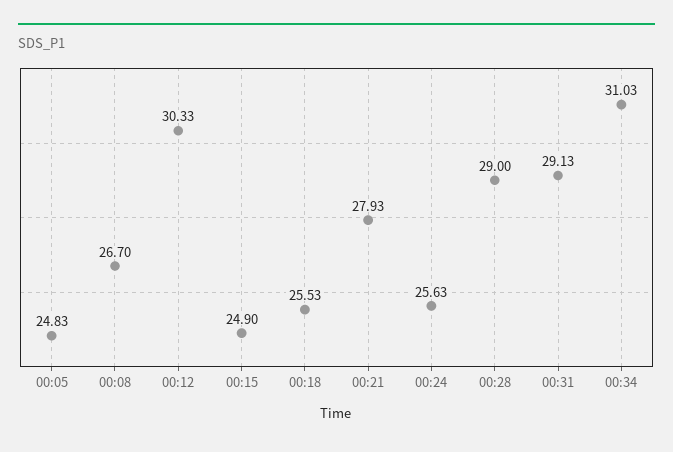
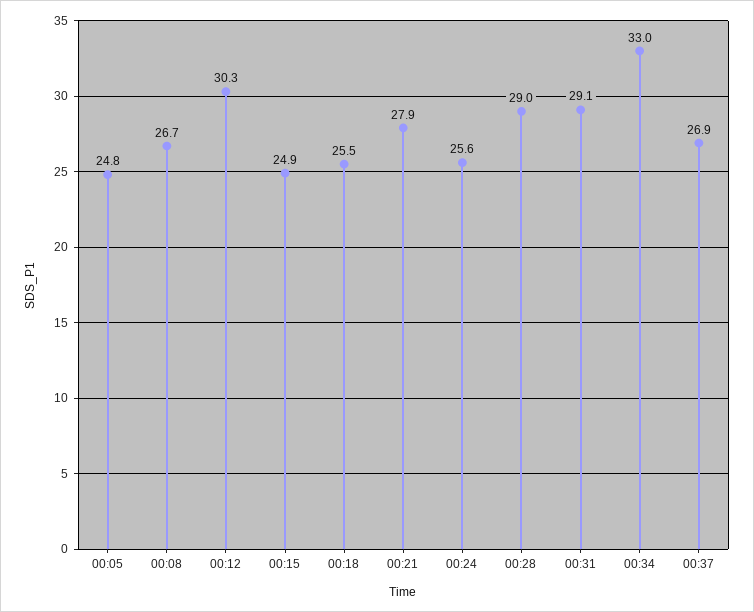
00:34: 31.03 -> 33
00:37: none -> 26.9

